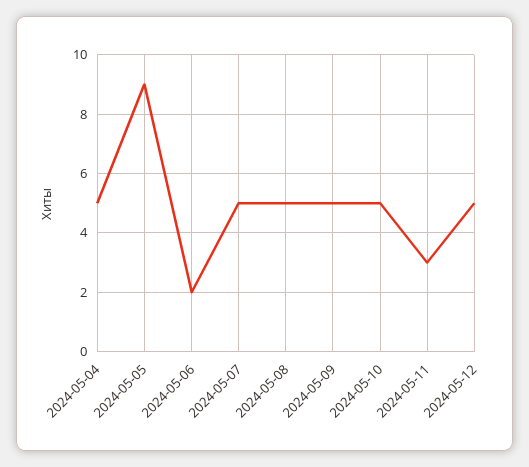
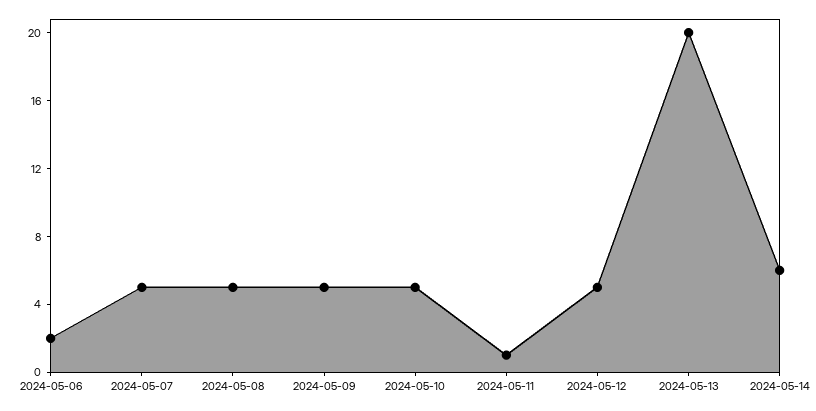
2024-05-04: 5 -> none
2024-05-05: 9 -> none
2024-05-11: 3 -> 1
2024-05-13: none -> 20
2024-05-14: none -> 6

